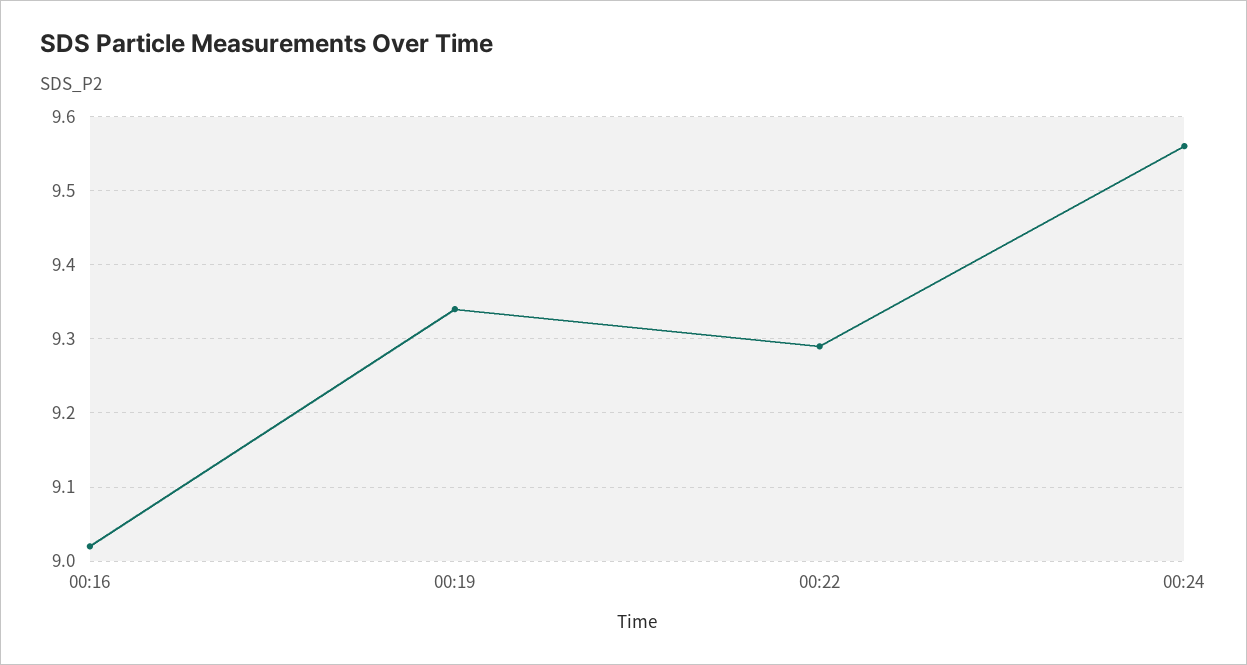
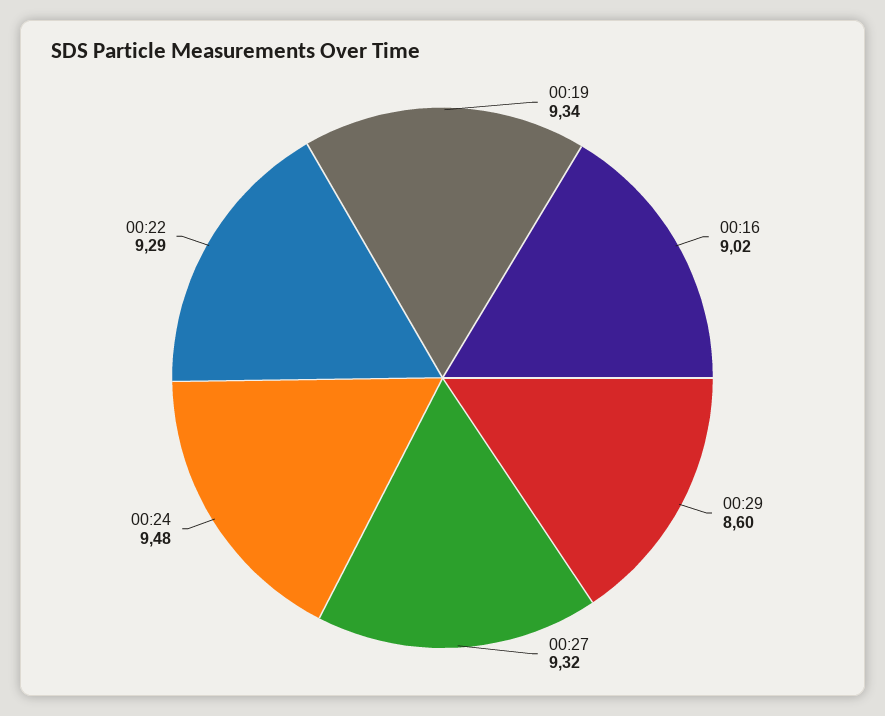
00:24: 9.56 -> 9.48
00:29: none -> 8.6
00:27: none -> 9.32

